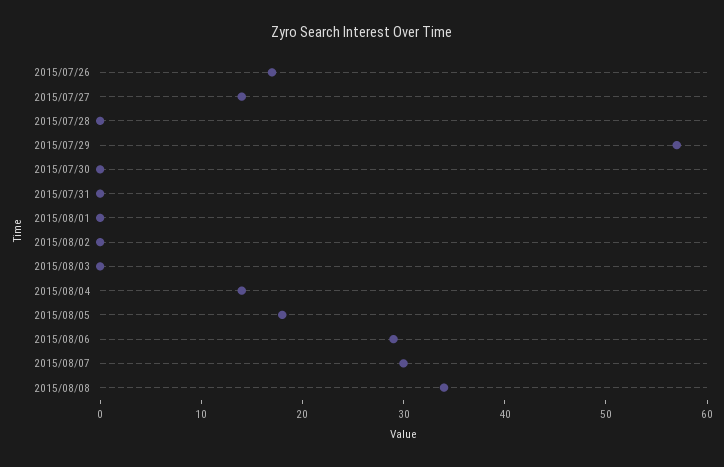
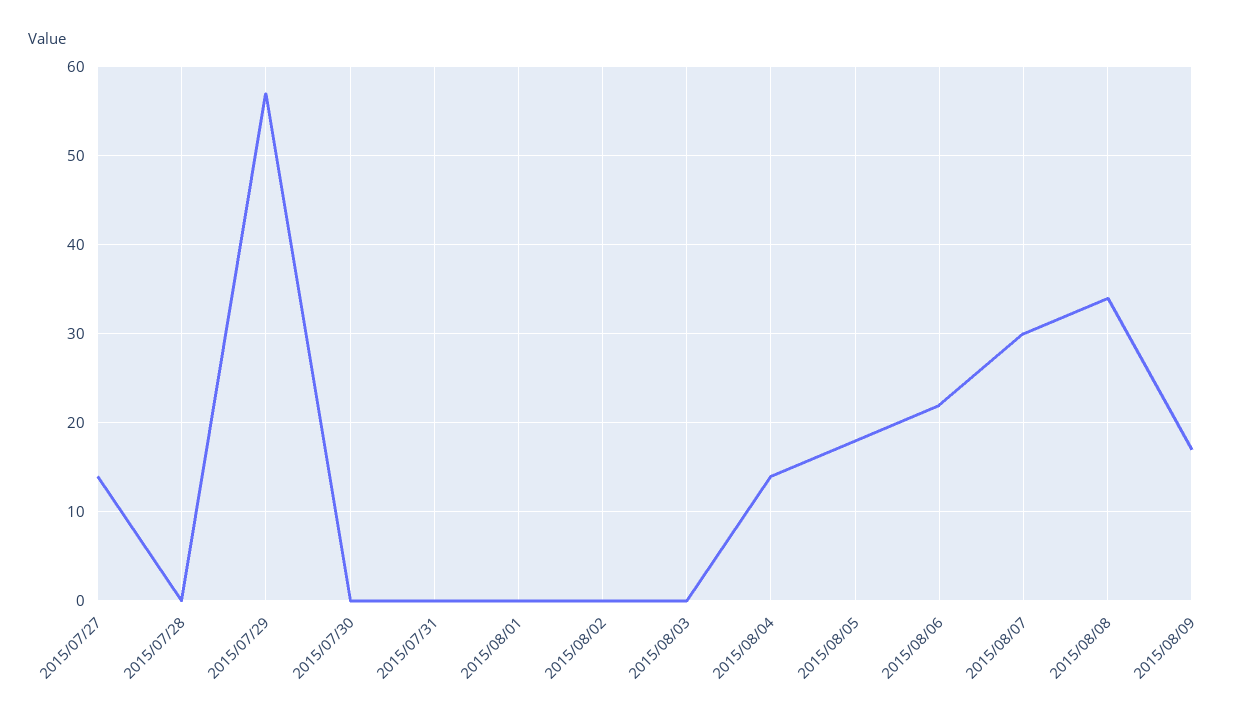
2015/07/26: 17 -> none
2015/08/06: 29 -> 22
2015/08/09: none -> 17

